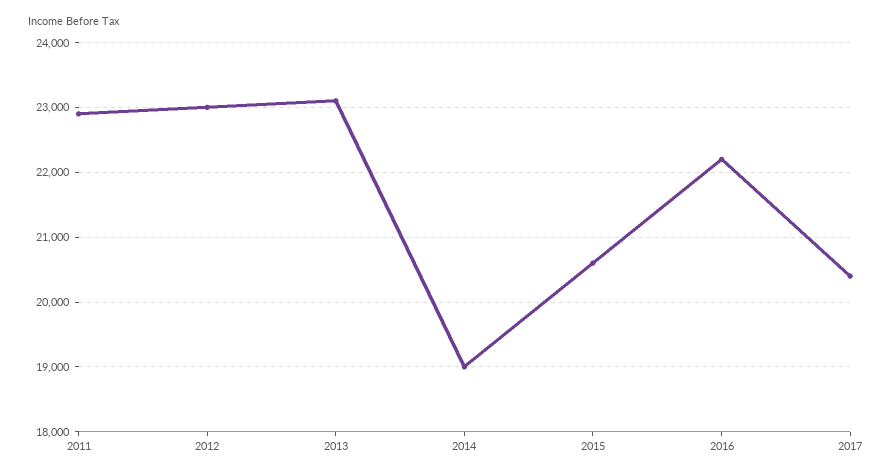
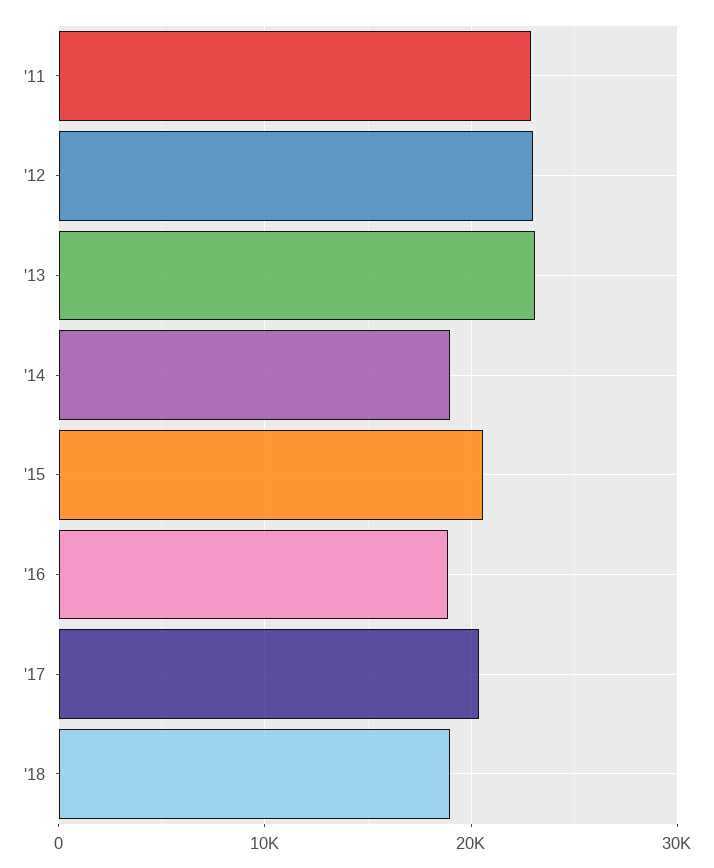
2016: 22200 -> 19000
'18: none -> 19000

